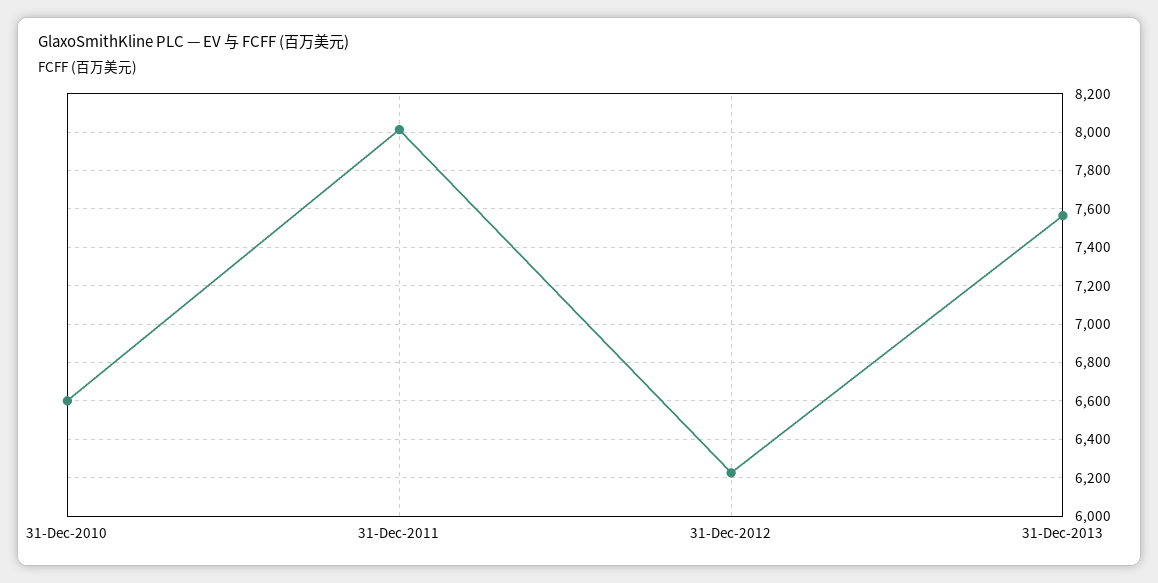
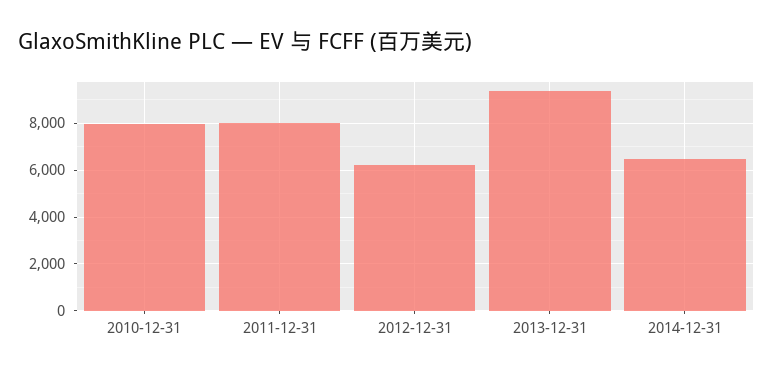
31-Dec-2010: 6600 -> 8000
31-Dec-2013: 7550 -> 9500
2014-12-31: none -> 6500

